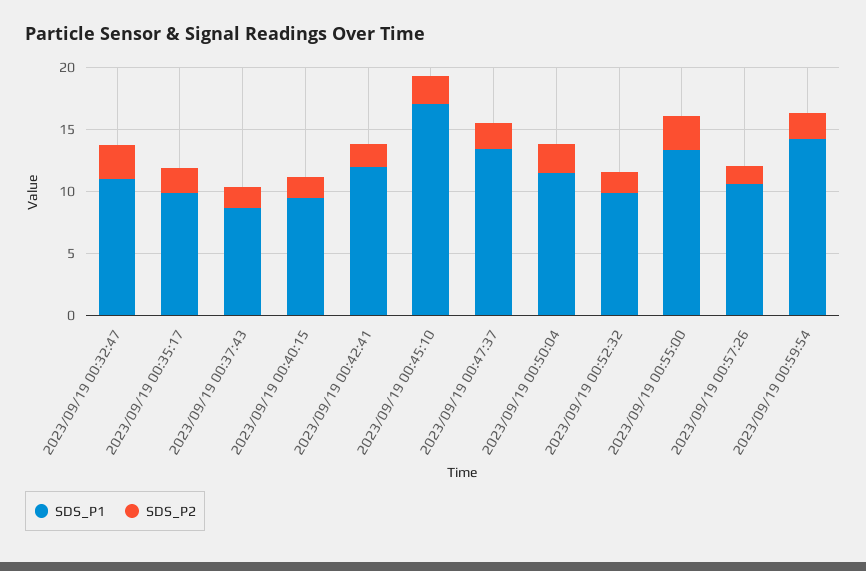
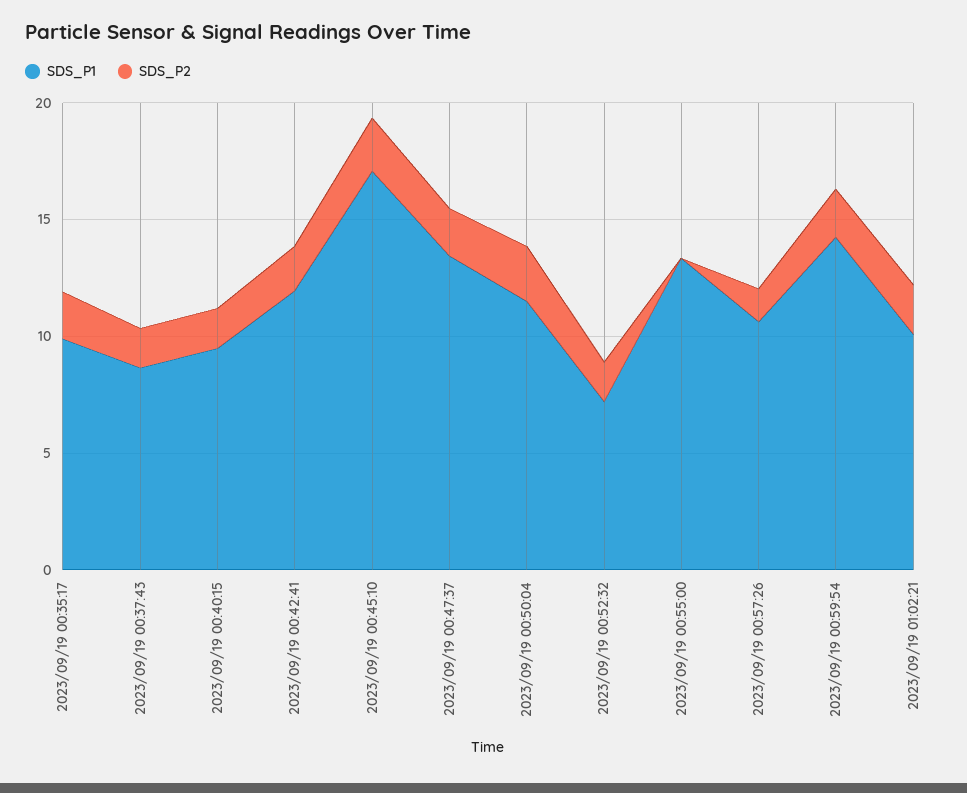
SDS_P1, 2023/09/19 00:32:47: 11 -> none
SDS_P2, 2023/09/19 00:32:47: 3 -> none
SDS_P1, 2023/09/19 00:52:32: 10 -> 7
SDS_P2, 2023/09/19 00:55:00: 3 -> 0
SDS_P1, 2023/09/19 01:02:21: none -> 10
SDS_P2, 2023/09/19 01:02:21: none -> 2

